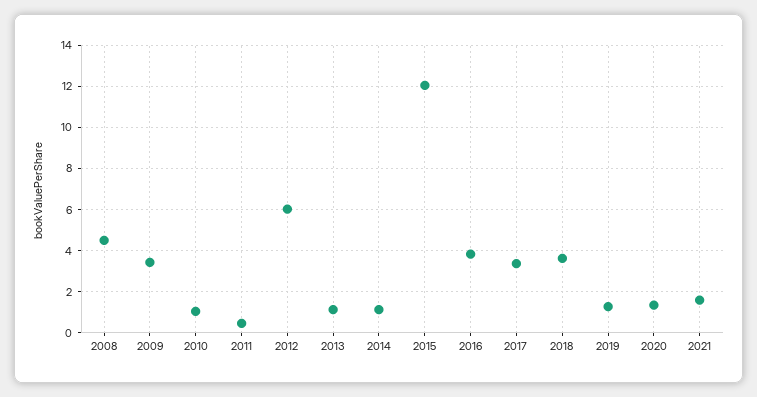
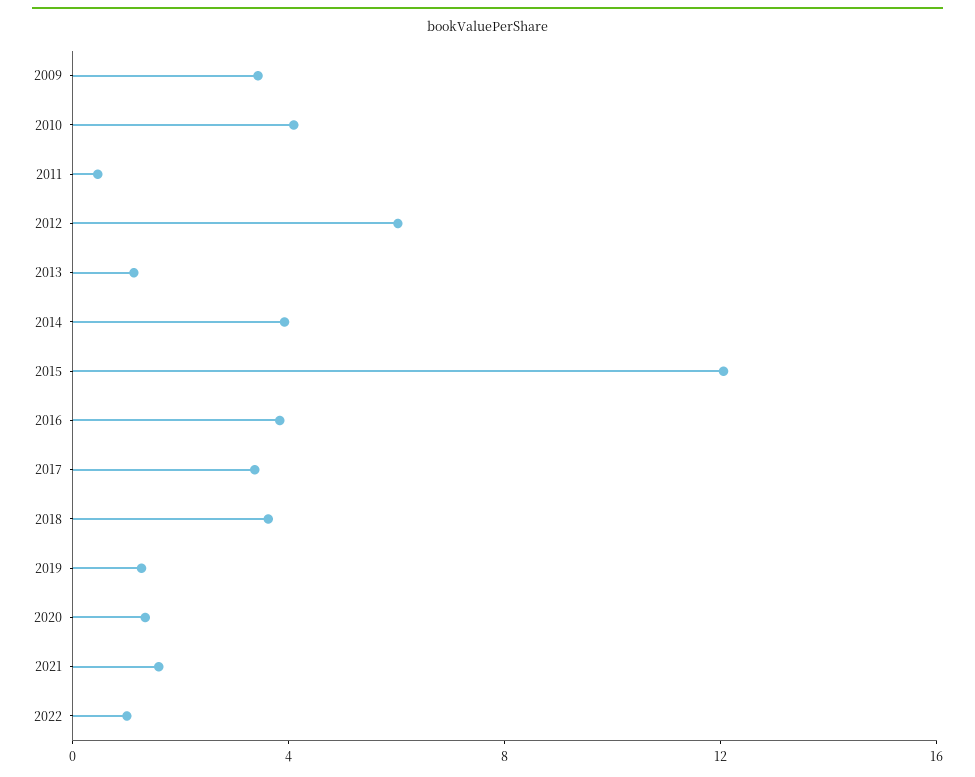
2008: 4.5 -> none
2010: 1 -> 4
2014: 1 -> 4
2022: none -> 1

